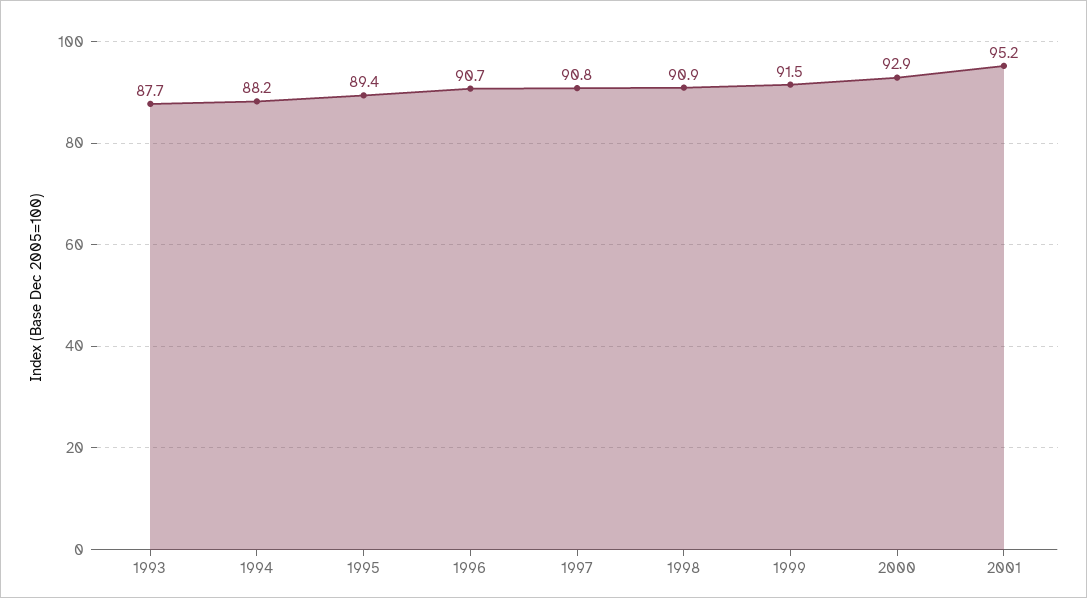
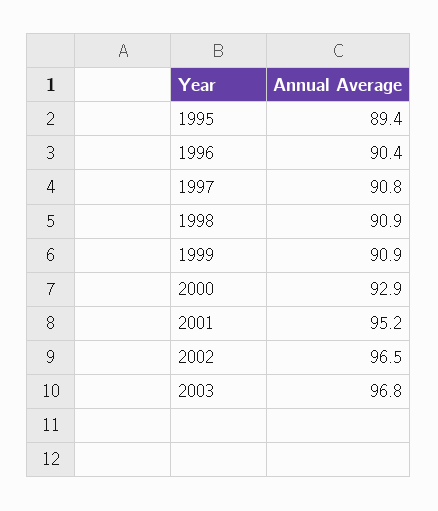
1993: 87.7 -> none
1994: 88.2 -> none
1996: 90.7 -> 90.4
1999: 91.5 -> 90.9
2002: none -> 96.5
2003: none -> 96.8

